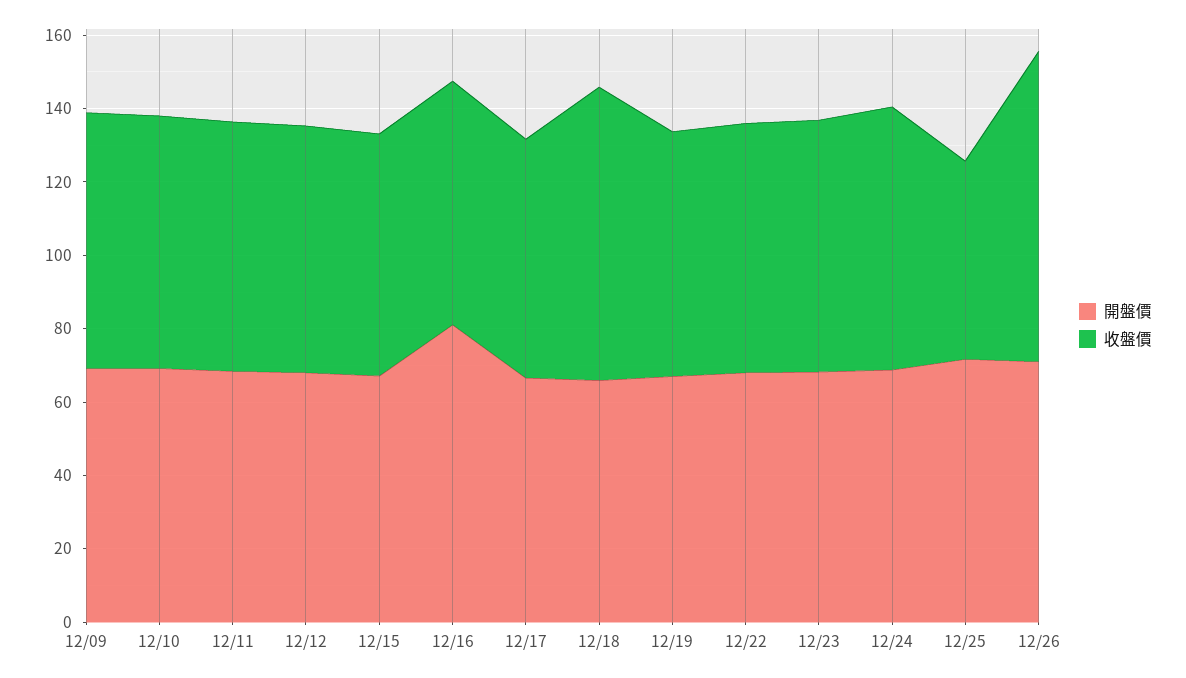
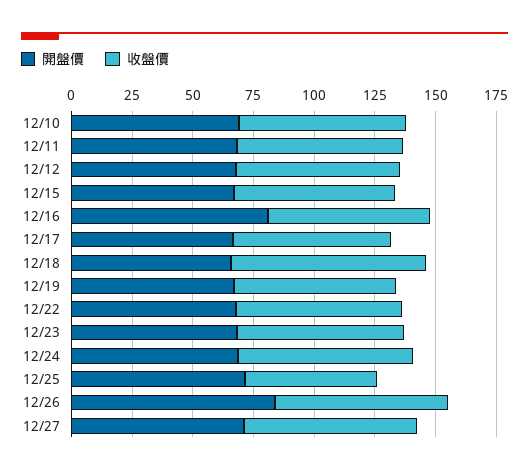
開盤價, 12/09: 70 -> none
收盤價, 12/09: 70 -> none
開盤價, 12/26: 70 -> 85
收盤價, 12/26: 85 -> 70
開盤價, 12/27: none -> 70
收盤價, 12/27: none -> 70

